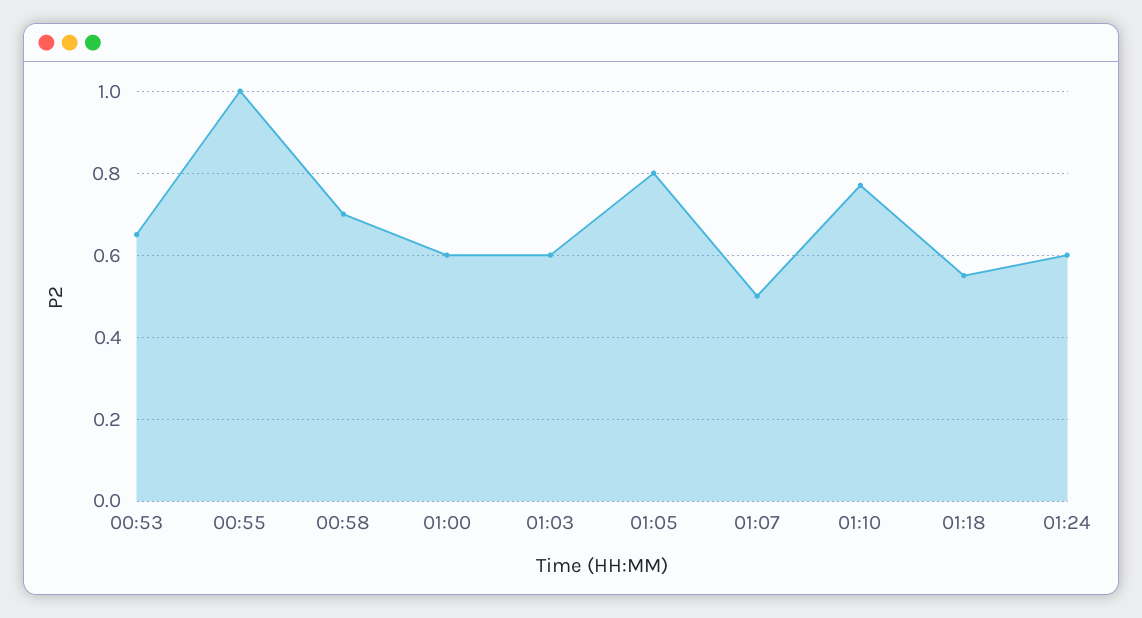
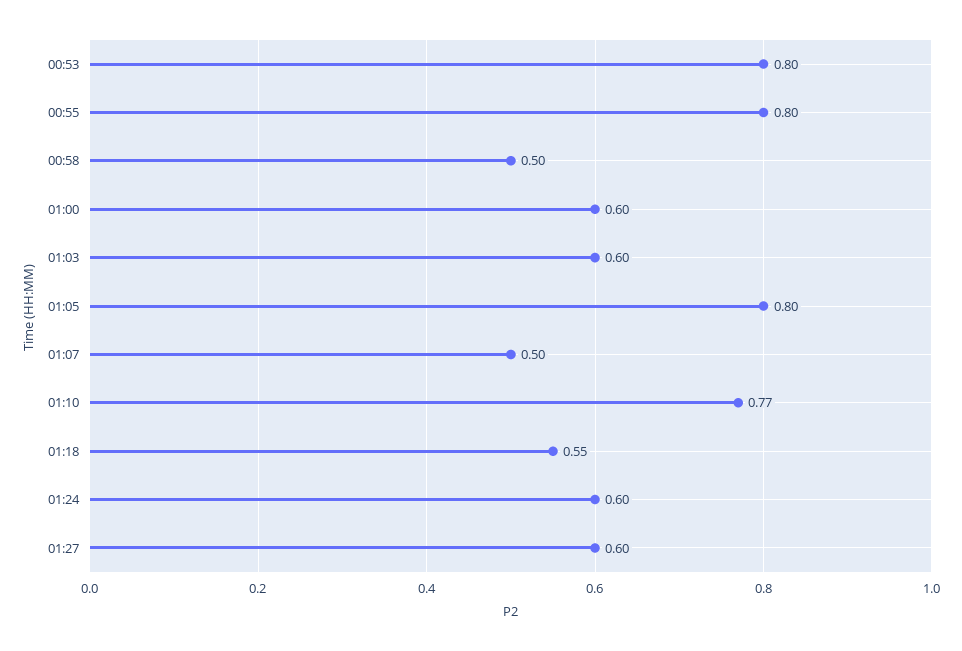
00:53: 0.65 -> 0.8
00:55: 1 -> 0.8
00:58: 0.7 -> 0.5
01:27: none -> 0.6

